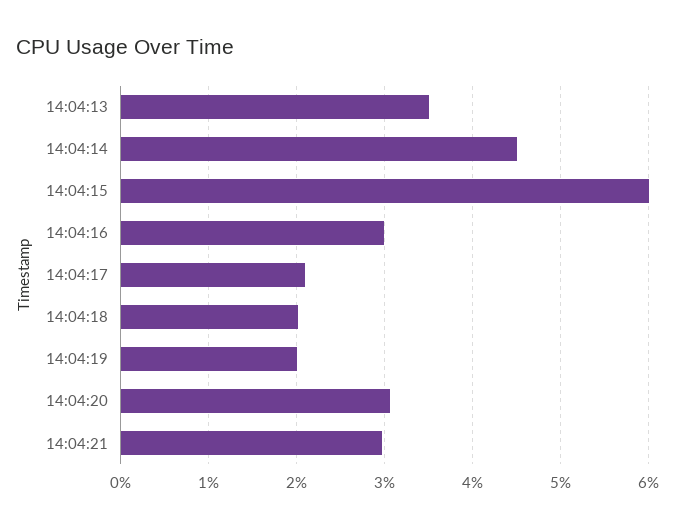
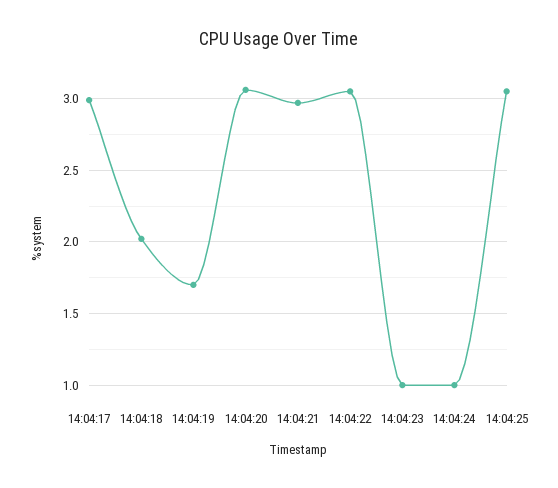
14:04:13: 3.5 -> none
14:04:14: 4.5 -> none
14:04:15: 6 -> none
14:04:16: 3 -> none
14:04:17: 2.1 -> 3
14:04:19: 2 -> 1.7
14:04:22: none -> 3.05
14:04:23: none -> 1
14:04:24: none -> 1
14:04:25: none -> 3.05

